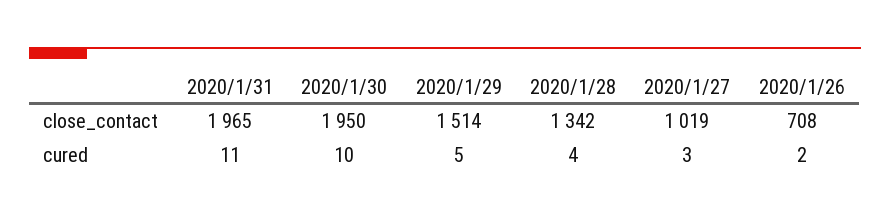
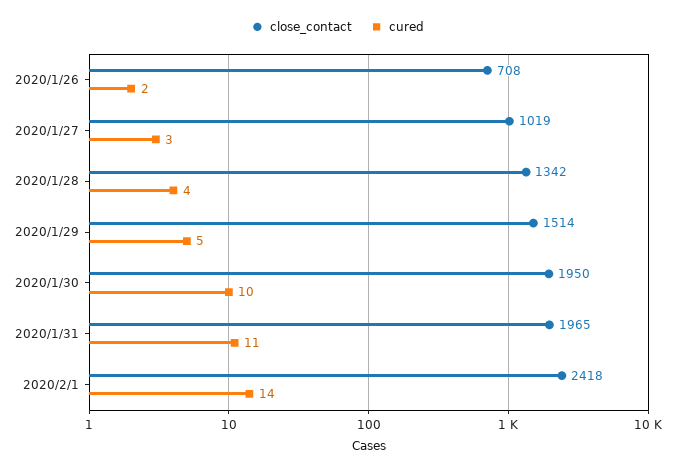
close_contact, 2020/2/1: none -> 2418
cured, 2020/2/1: none -> 14

